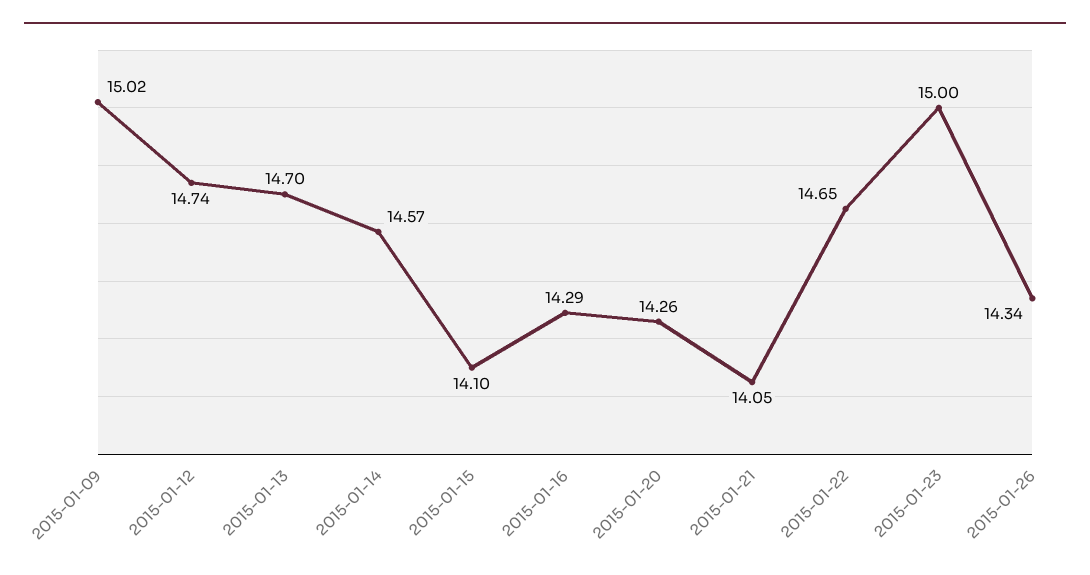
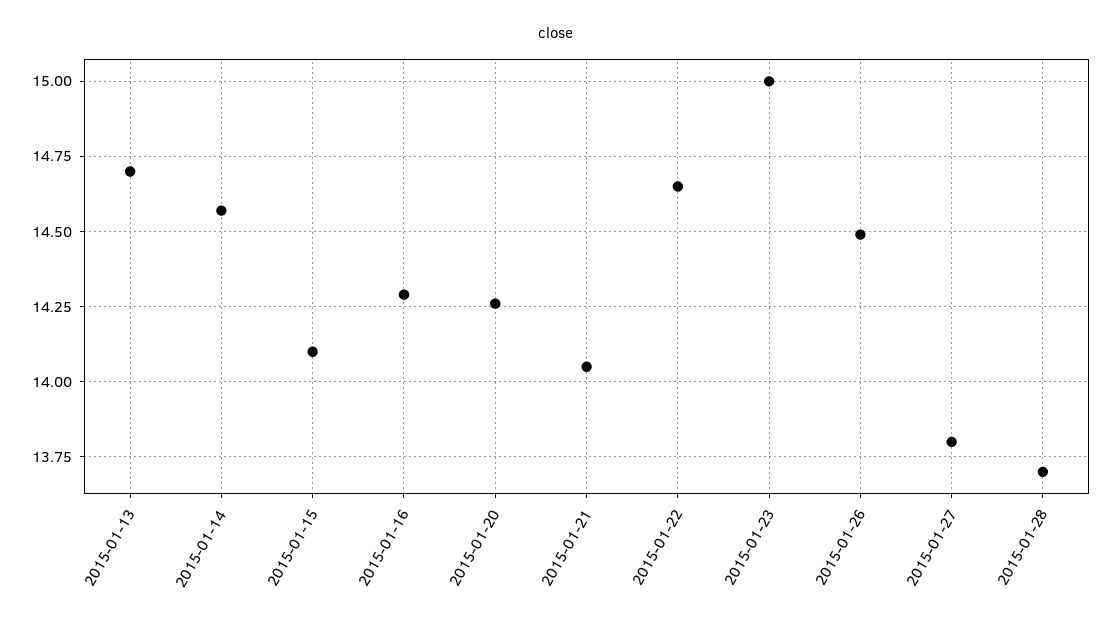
2015-01-09: 15.02 -> none
2015-01-12: 14.74 -> none
2015-01-26: 14.34 -> 14.5
2015-01-27: none -> 13.8
2015-01-28: none -> 13.7

